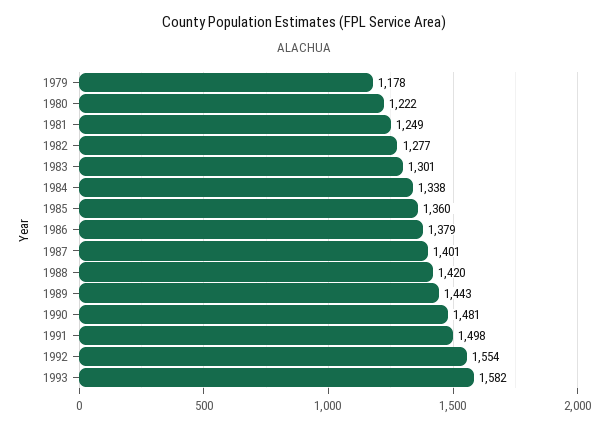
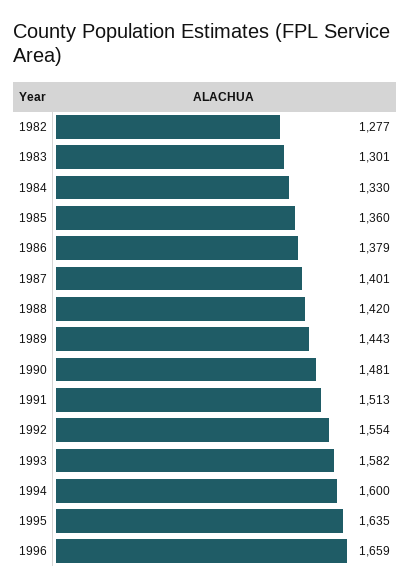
1979: 1178 -> none
1980: 1222 -> none
1981: 1249 -> none
1984: 1338 -> 1330
1991: 1498 -> 1513
1994: none -> 1600
1995: none -> 1635
1996: none -> 1659

